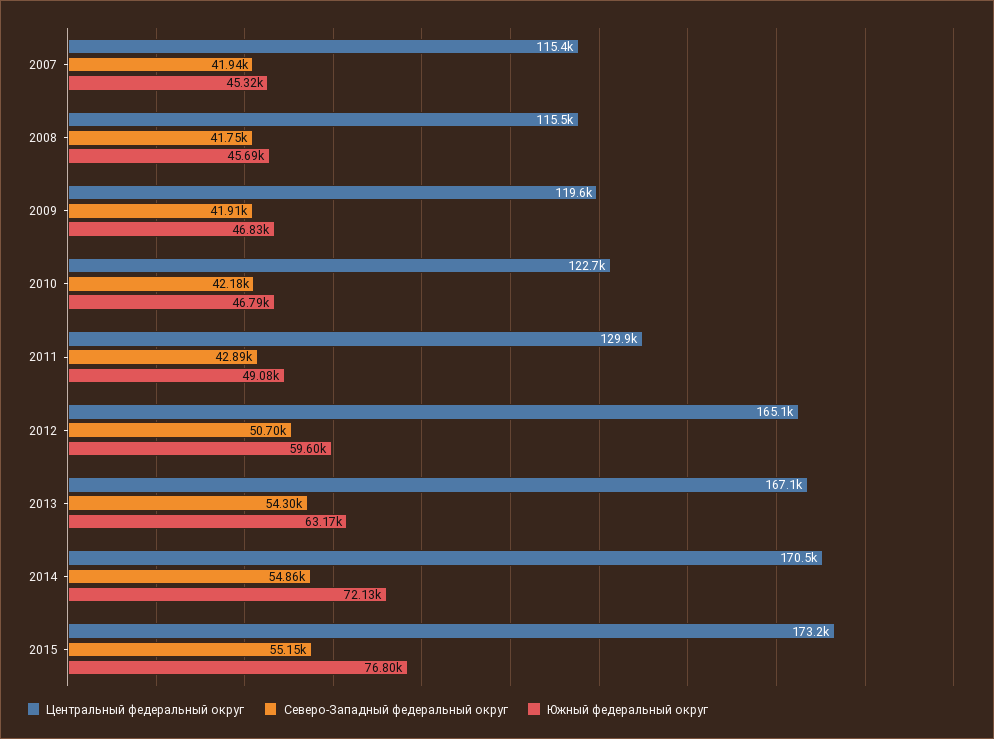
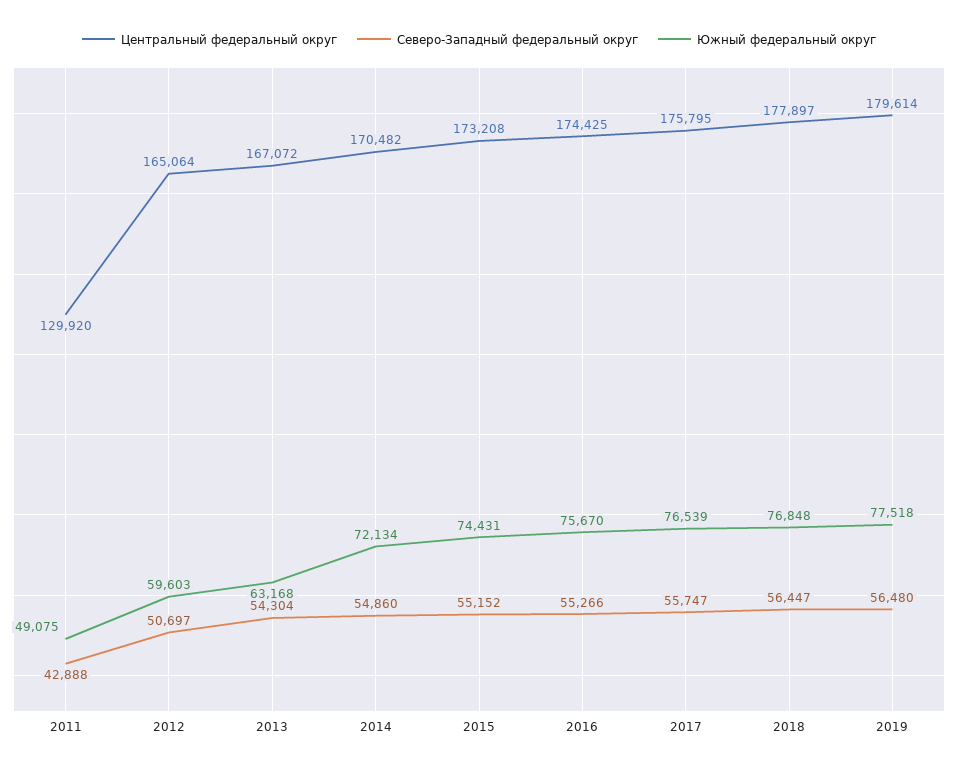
Центральный федеральный округ, 2007: 115400 -> none
Северо-Западный федеральный округ, 2007: 41940 -> none
Южный федеральный округ, 2007: 45320 -> none
Центральный федеральный округ, 2008: 115500 -> none
Северо-Западный федеральный округ, 2008: 41750 -> none
Южный федеральный округ, 2008: 45690 -> none
Центральный федеральный округ, 2009: 119600 -> none
Северо-Западный федеральный округ, 2009: 41910 -> none
Южный федеральный округ, 2009: 46830 -> none
Центральный федеральный округ, 2010: 122700 -> none
Северо-Западный федеральный округ, 2010: 42180 -> none
Южный федеральный округ, 2010: 46790 -> none
Южный федеральный округ, 2015: 76800 -> 74431
Центральный федеральный округ, 2016: none -> 174425
Северо-Западный федеральный округ, 2016: none -> 55266
Южный федеральный округ, 2016: none -> 75670
Центральный федеральный округ, 2017: none -> 175795
Северо-Западный федеральный округ, 2017: none -> 55747
Южный федеральный округ, 2017: none -> 76539
Центральный федеральный округ, 2018: none -> 177897
Северо-Западный федеральный округ, 2018: none -> 56447
Южный федеральный округ, 2018: none -> 76848
Центральный федеральный округ, 2019: none -> 179614
Северо-Западный федеральный округ, 2019: none -> 56480
Южный федеральный округ, 2019: none -> 77518

